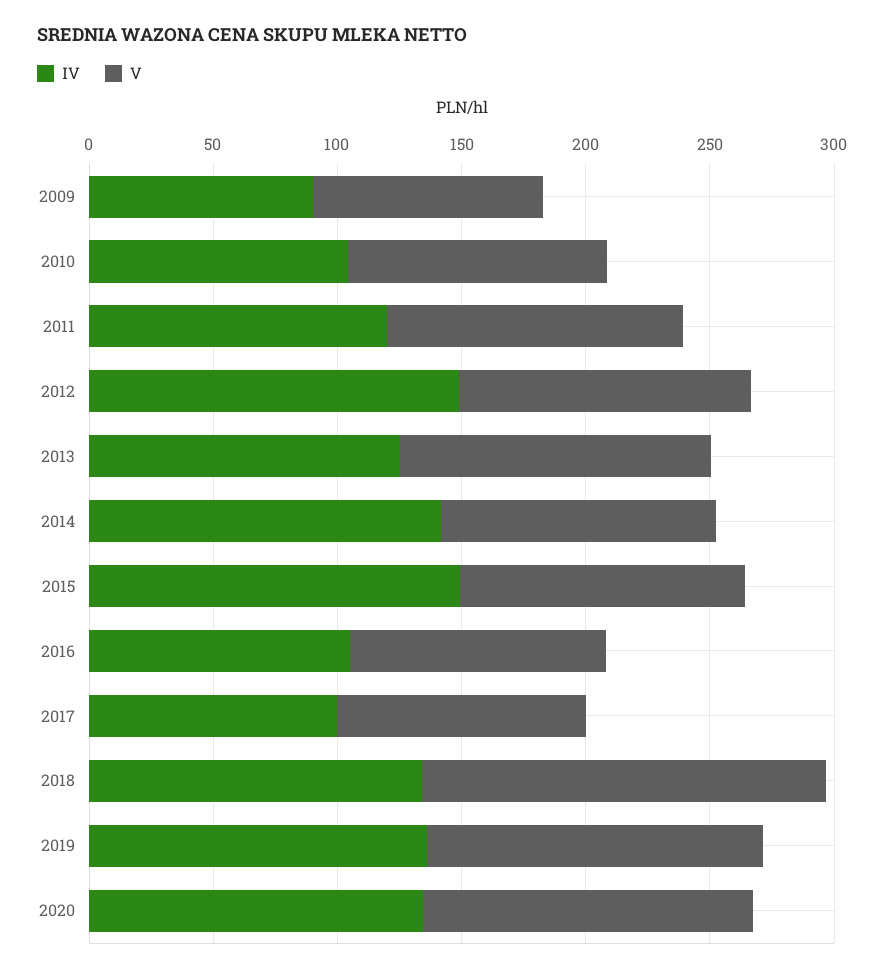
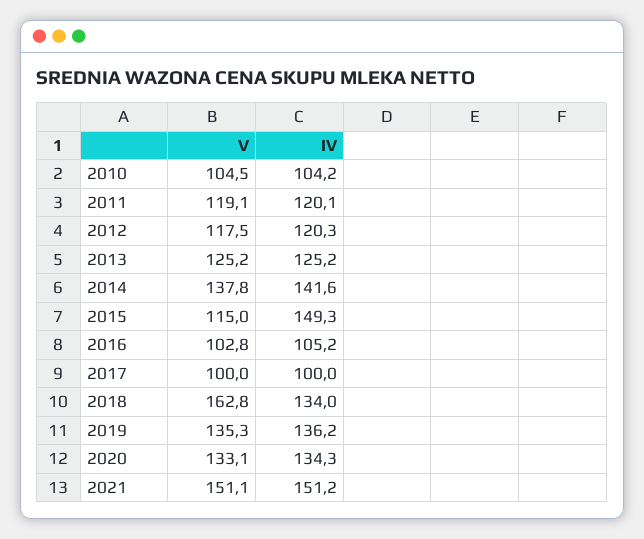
IV, 2009: 90 -> none
V, 2009: 90 -> none
IV, 2012: 150 -> 120.3
V, 2014: 110 -> 137.8
V, 2021: none -> 151.1
IV, 2021: none -> 151.2

